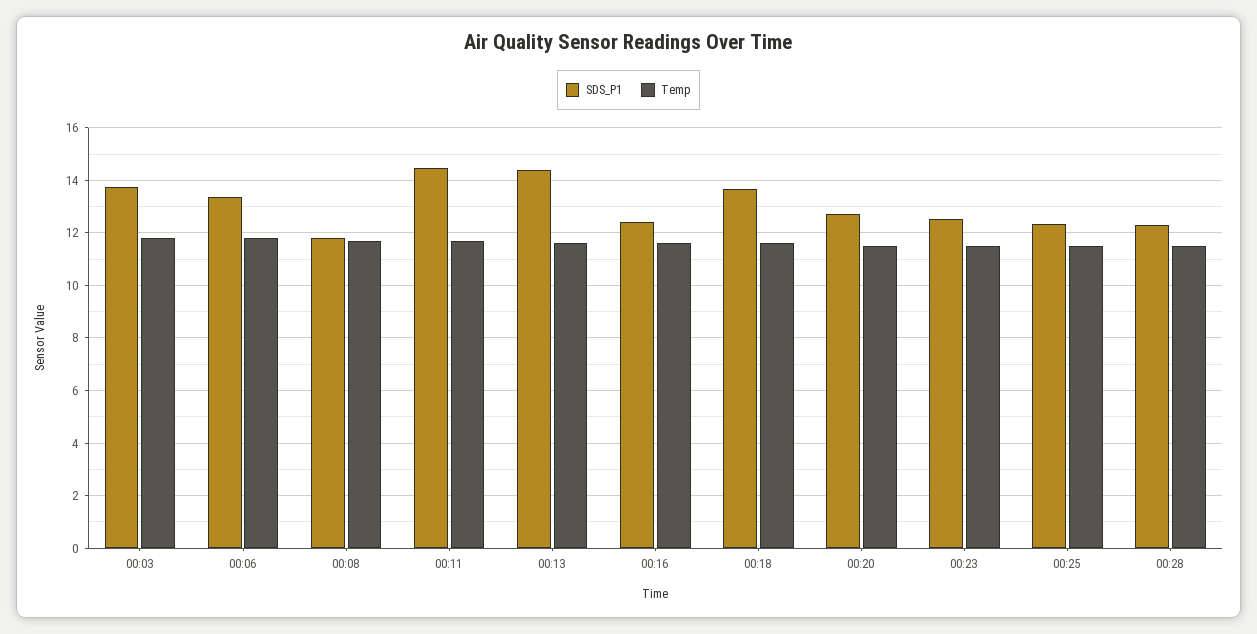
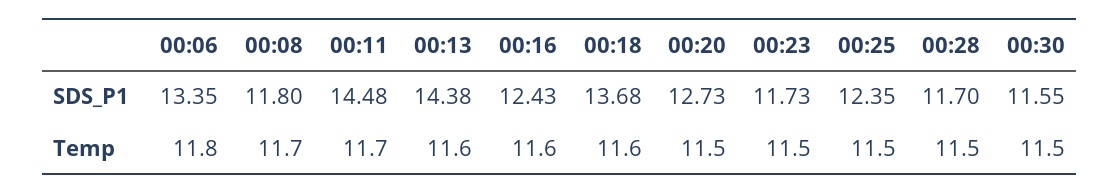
SDS_P1, 00:03: 13.75 -> none
Temp, 00:03: 11.75 -> none
SDS_P1, 00:23: 12.5 -> 11.73
SDS_P1, 00:28: 12.25 -> 11.7
SDS_P1, 00:30: none -> 11.55
Temp, 00:30: none -> 11.5

